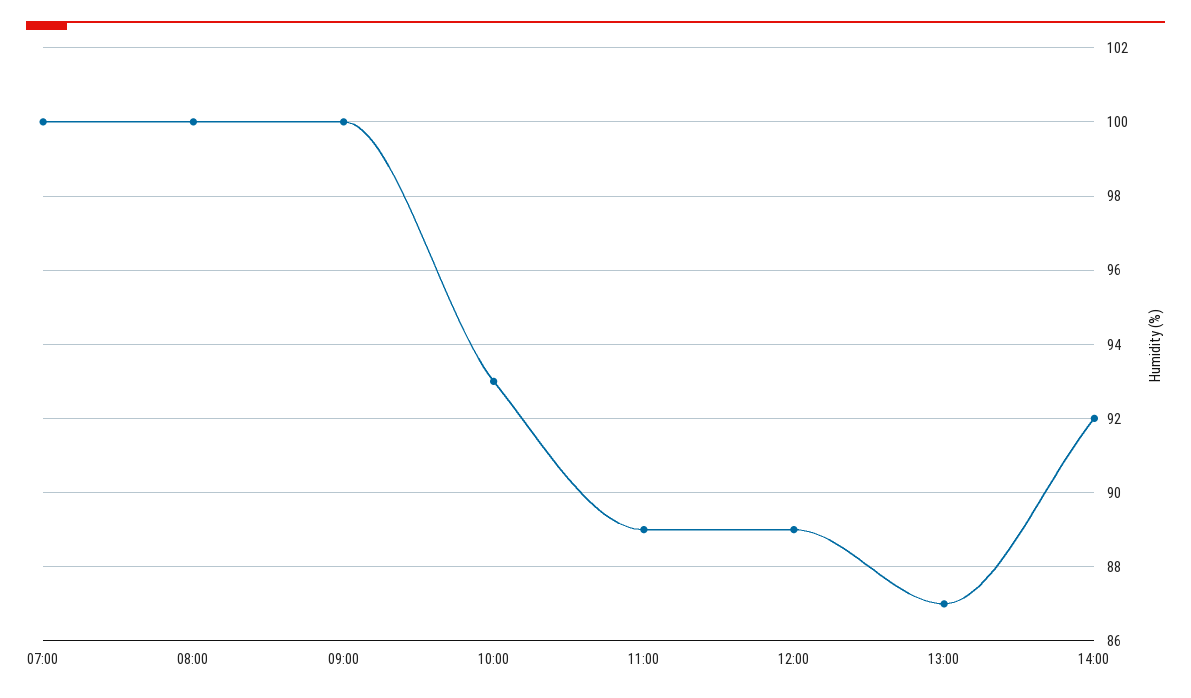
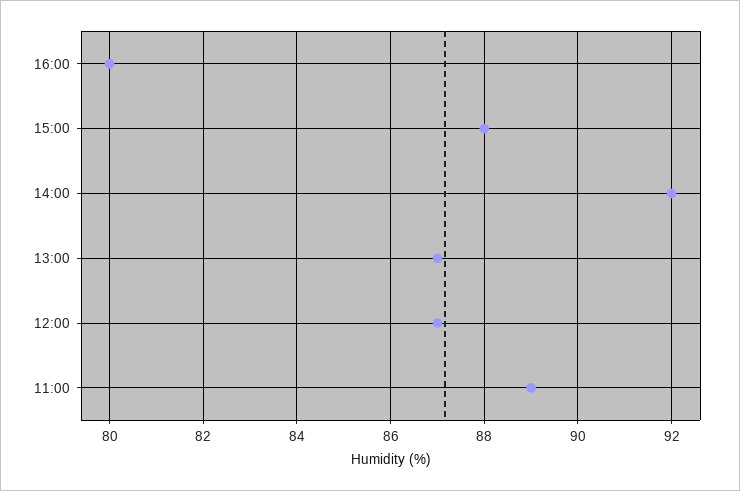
07:00: 100 -> none
08:00: 100 -> none
09:00: 100 -> none
10:00: 93 -> none
12:00: 89 -> 87
16:00: none -> 80
15:00: none -> 88

